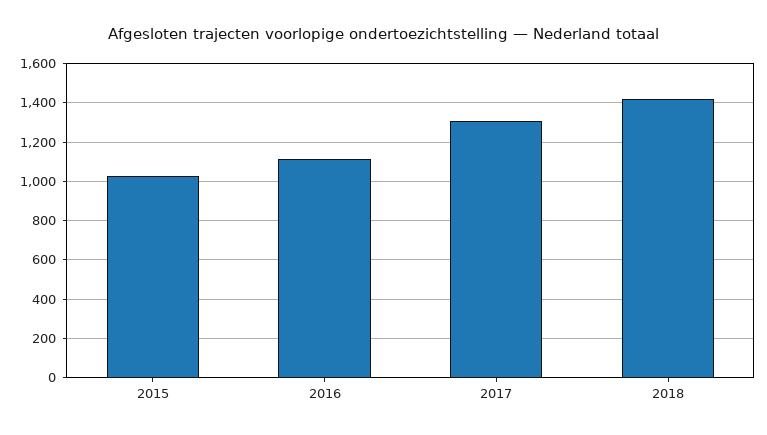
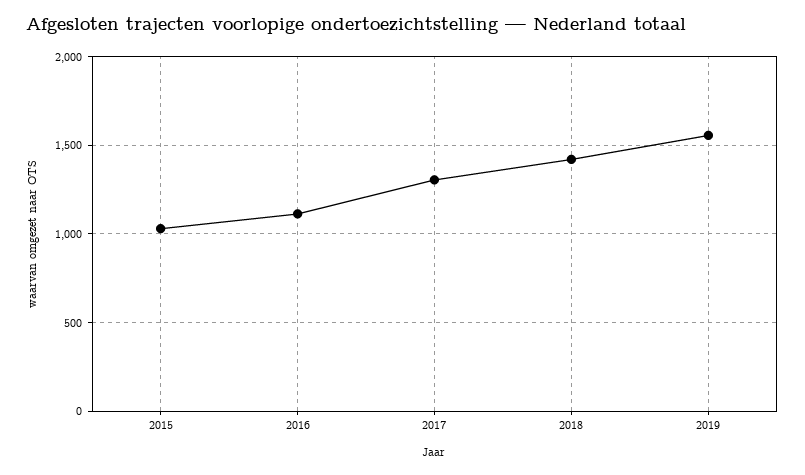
2019: none -> 1550

